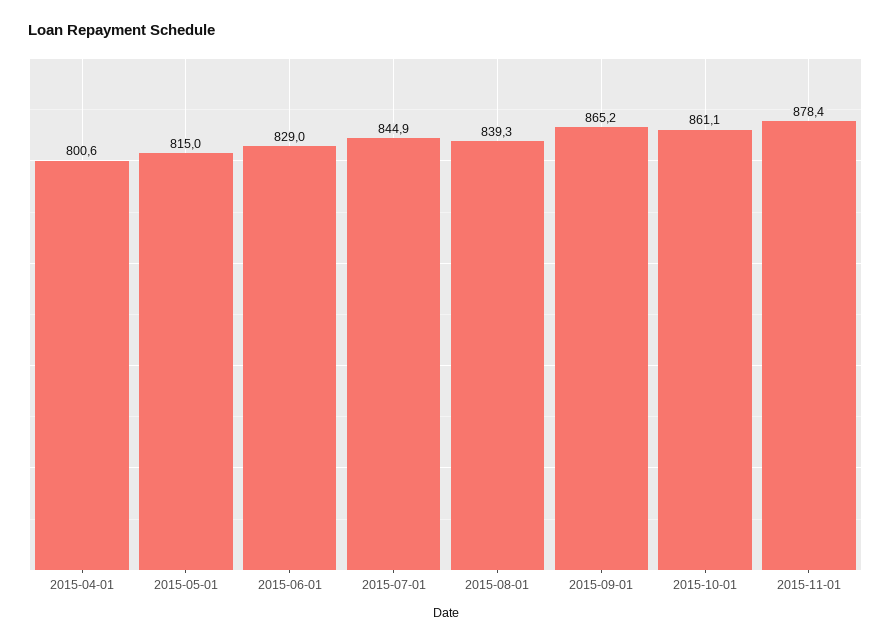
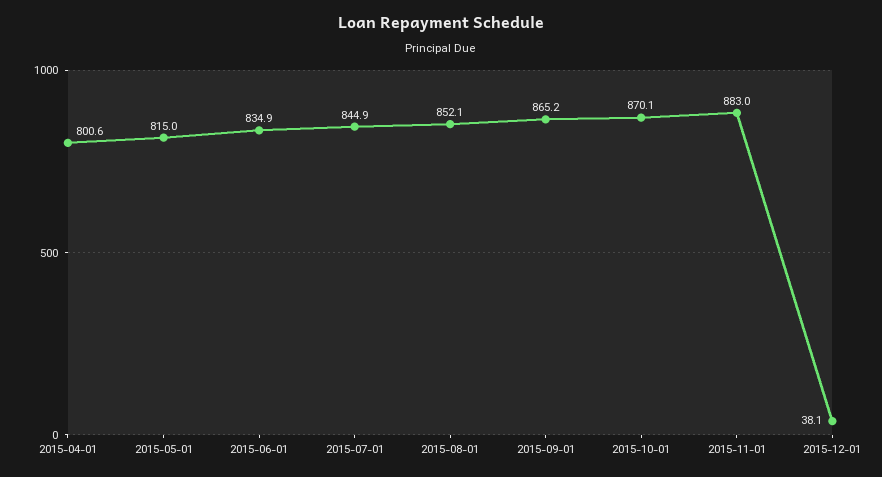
2015-06-01: 829 -> 834.9
2015-08-01: 839.3 -> 852.1
2015-10-01: 861.1 -> 870.1
2015-11-01: 878.4 -> 883
2015-12-01: none -> 38.1

